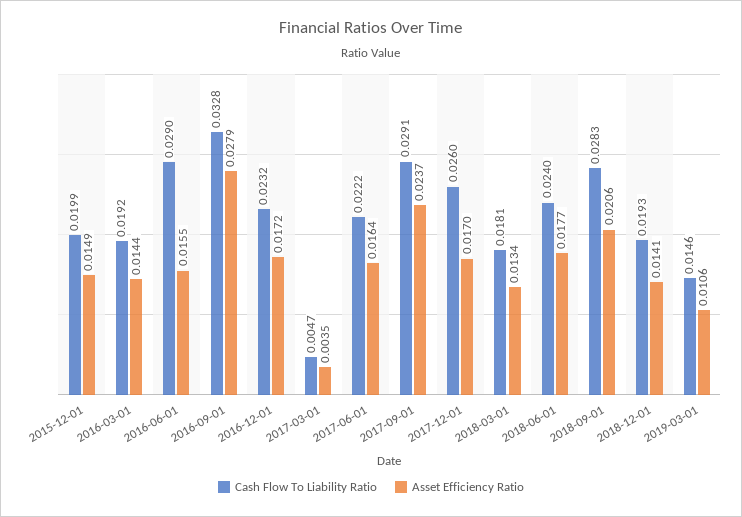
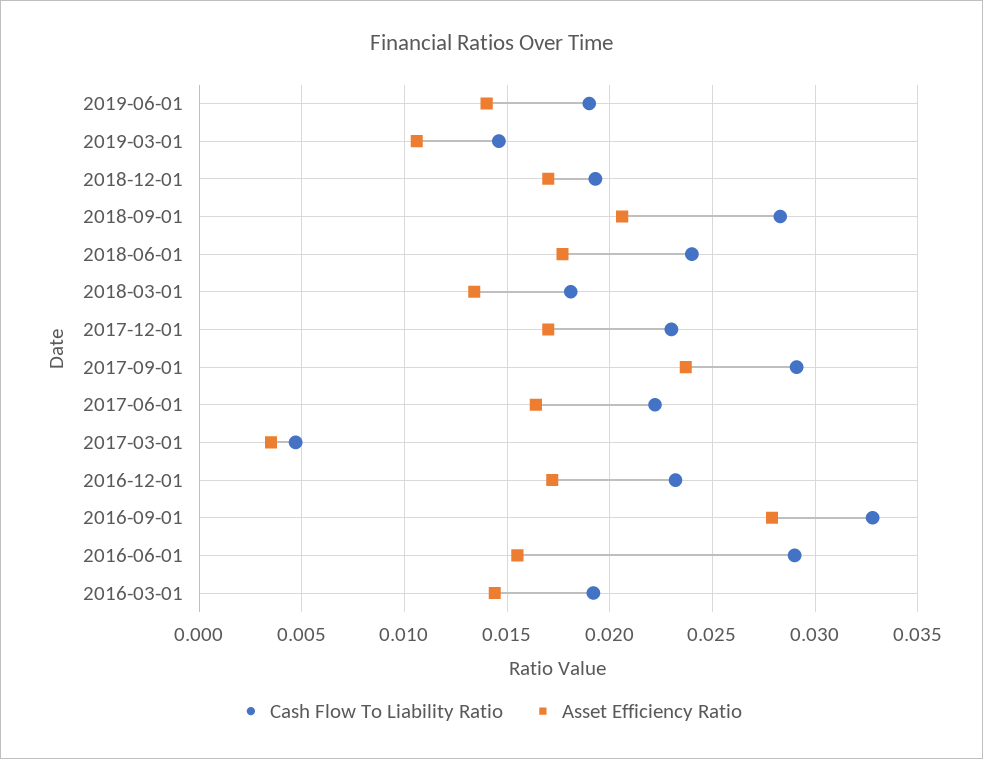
Cash Flow To Liability Ratio, 2015-12-01: 0.0199 -> none
Asset Efficiency Ratio, 2015-12-01: 0.0149 -> none
Cash Flow To Liability Ratio, 2017-12-01: 0.026 -> 0.023
Asset Efficiency Ratio, 2018-12-01: 0.0141 -> 0.017
Cash Flow To Liability Ratio, 2019-06-01: none -> 0.019
Asset Efficiency Ratio, 2019-06-01: none -> 0.014

